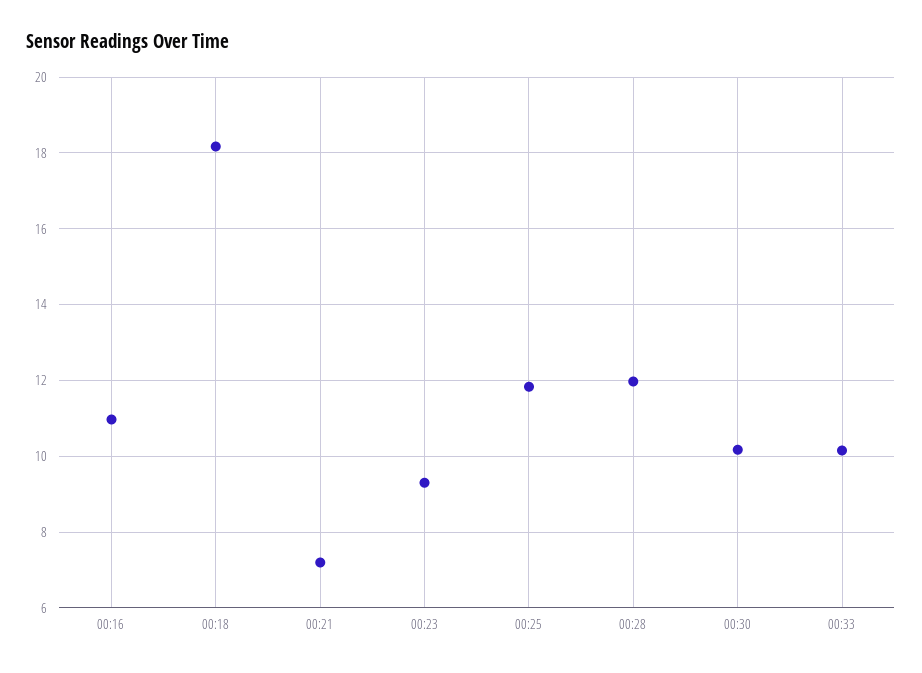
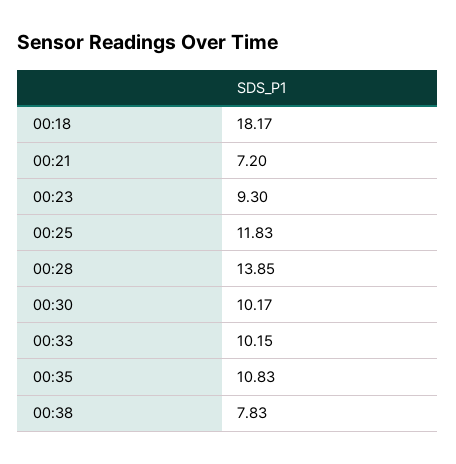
00:16: 11 -> none
00:28: 12 -> 13.85
00:35: none -> 10.83
00:38: none -> 7.83

